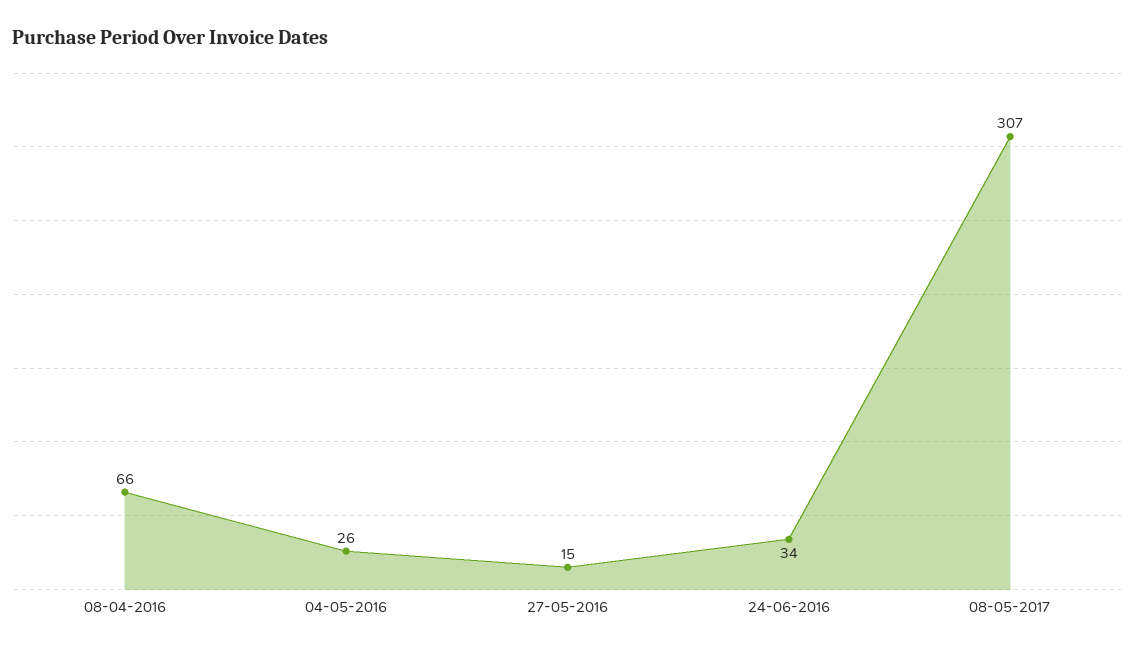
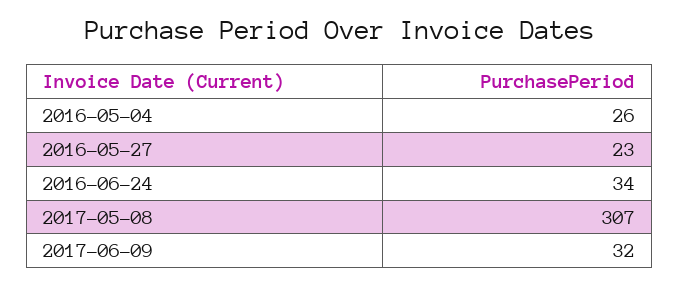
08-04-2016: 66 -> none
27-05-2016: 15 -> 23
2017-06-09: none -> 32

